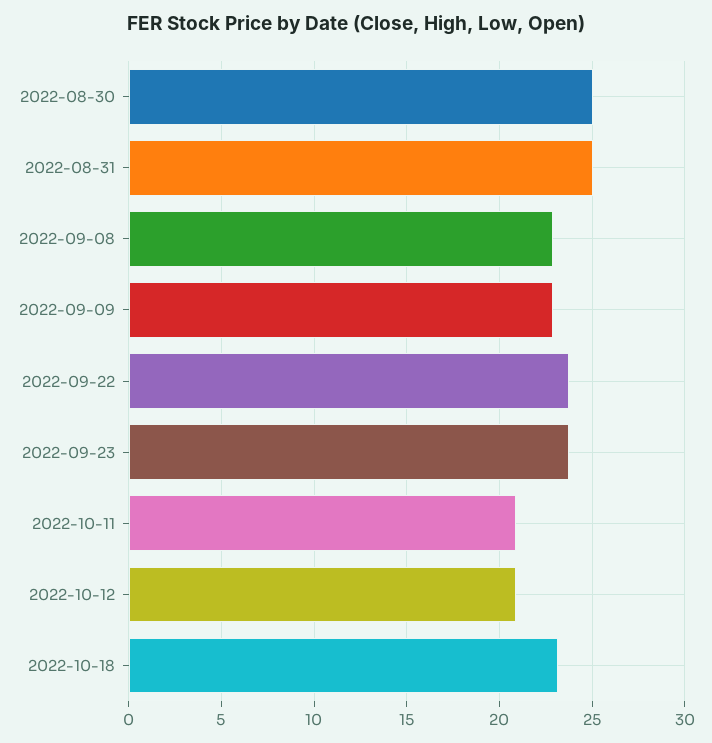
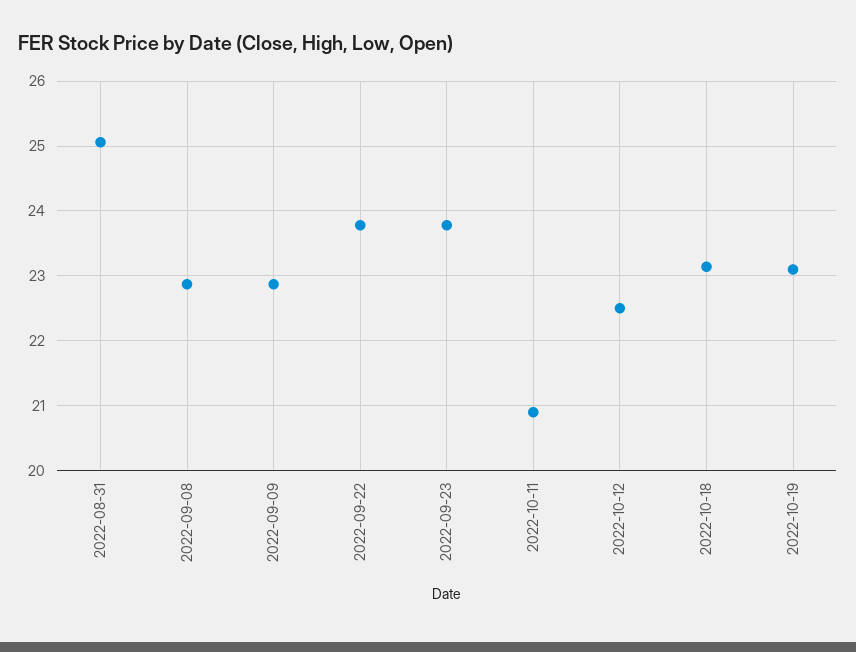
2022-08-30: 25 -> none
2022-10-12: 21 -> 22.5
2022-10-19: none -> 23.1

